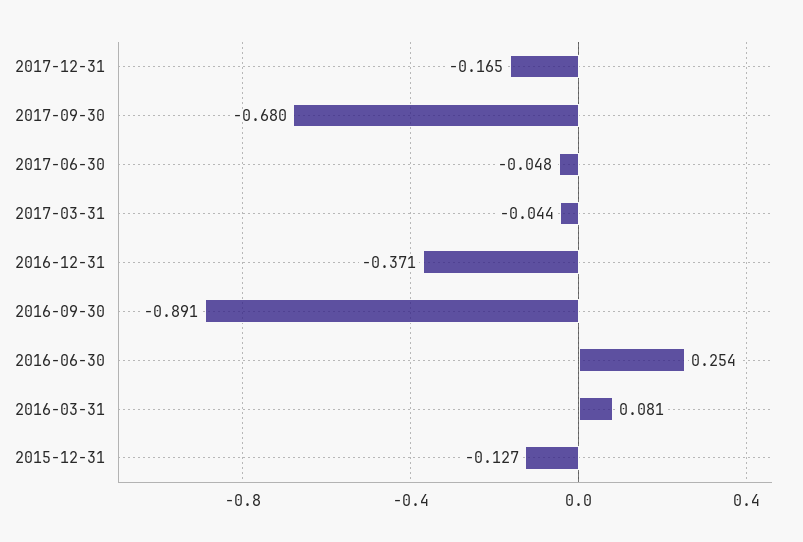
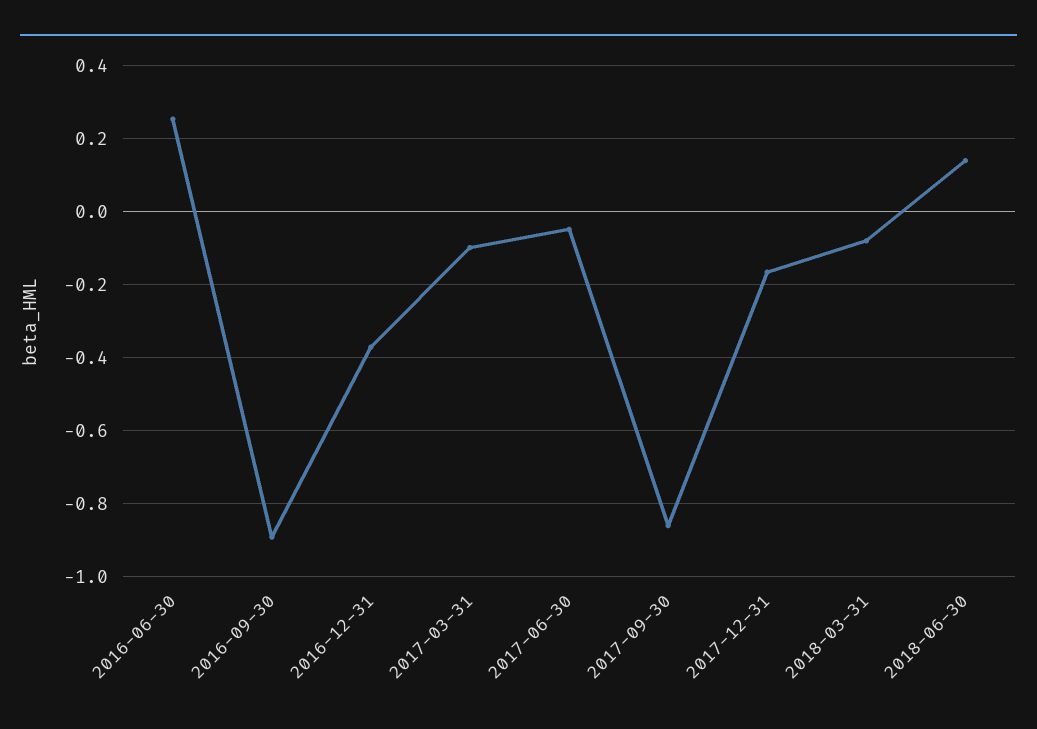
2017-09-30: -0.68 -> -0.86
2017-03-31: -0.044 -> -0.1
2016-03-31: 0.081 -> none
2015-12-31: -0.127 -> none
2018-03-31: none -> -0.08
2018-06-30: none -> 0.14

